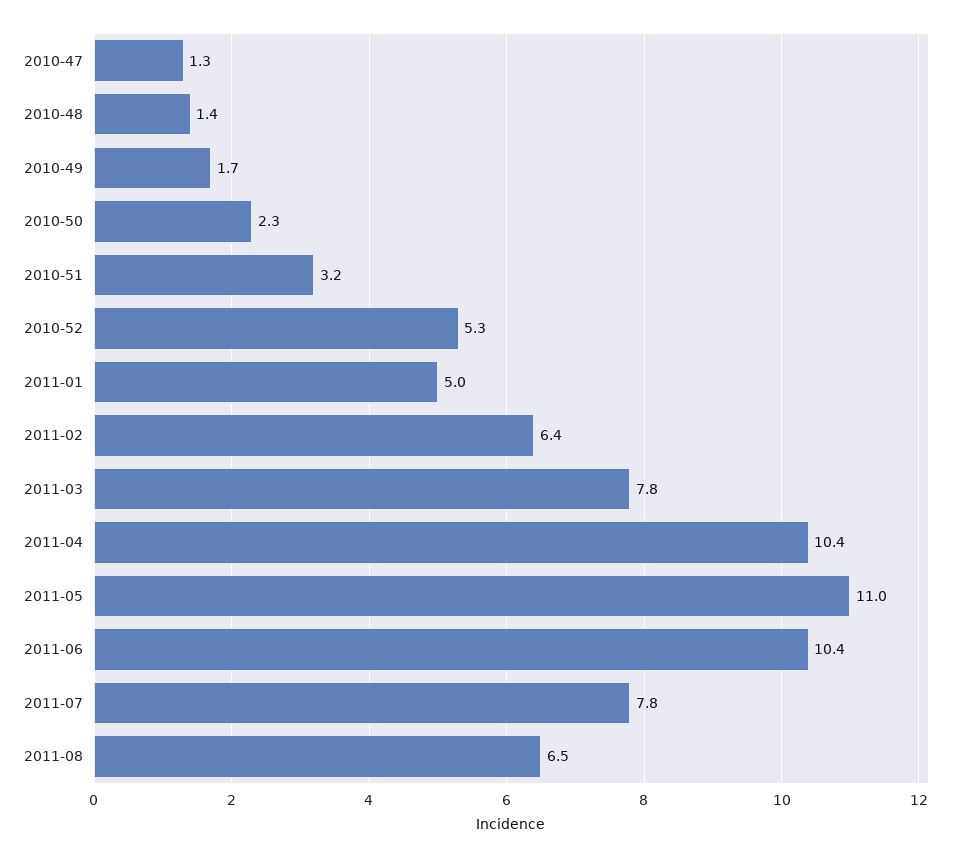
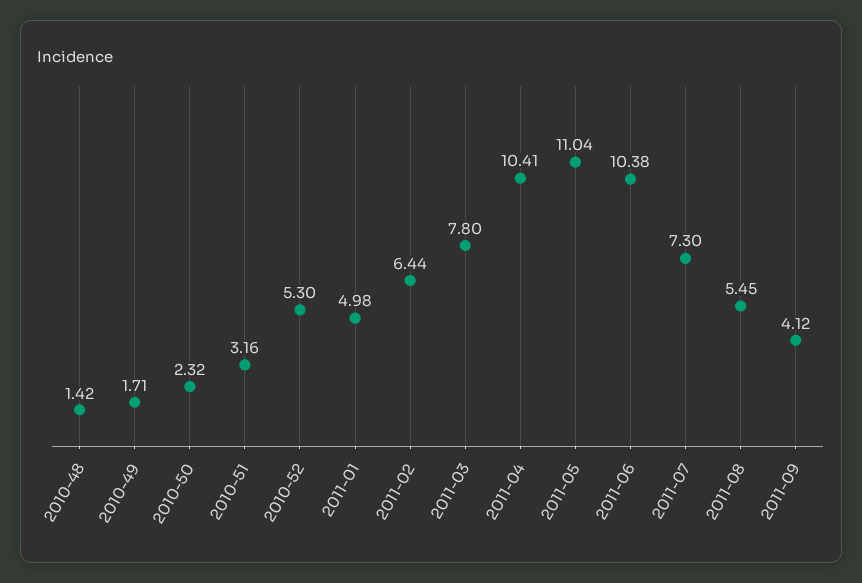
2010-47: 1.3 -> none
2011-07: 7.8 -> 7.3
2011-08: 6.5 -> 5.45
2011-09: none -> 4.12

